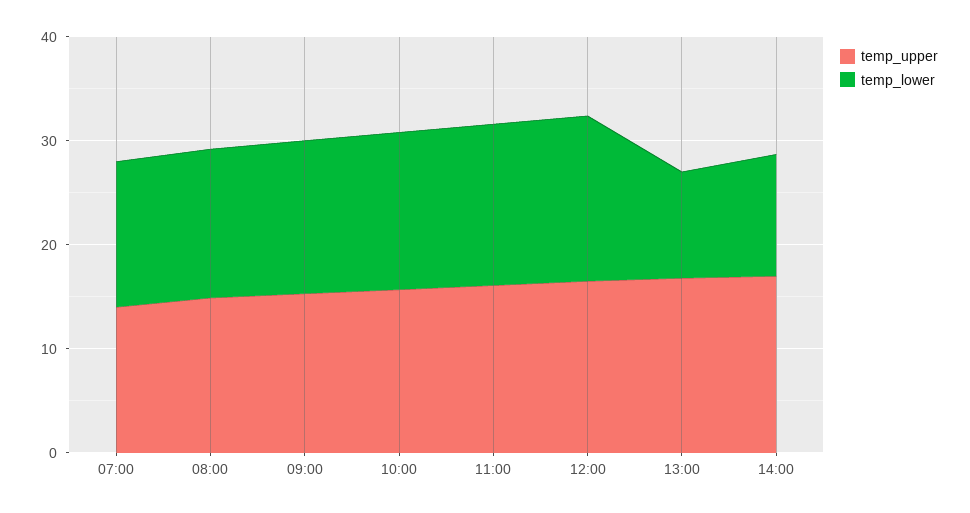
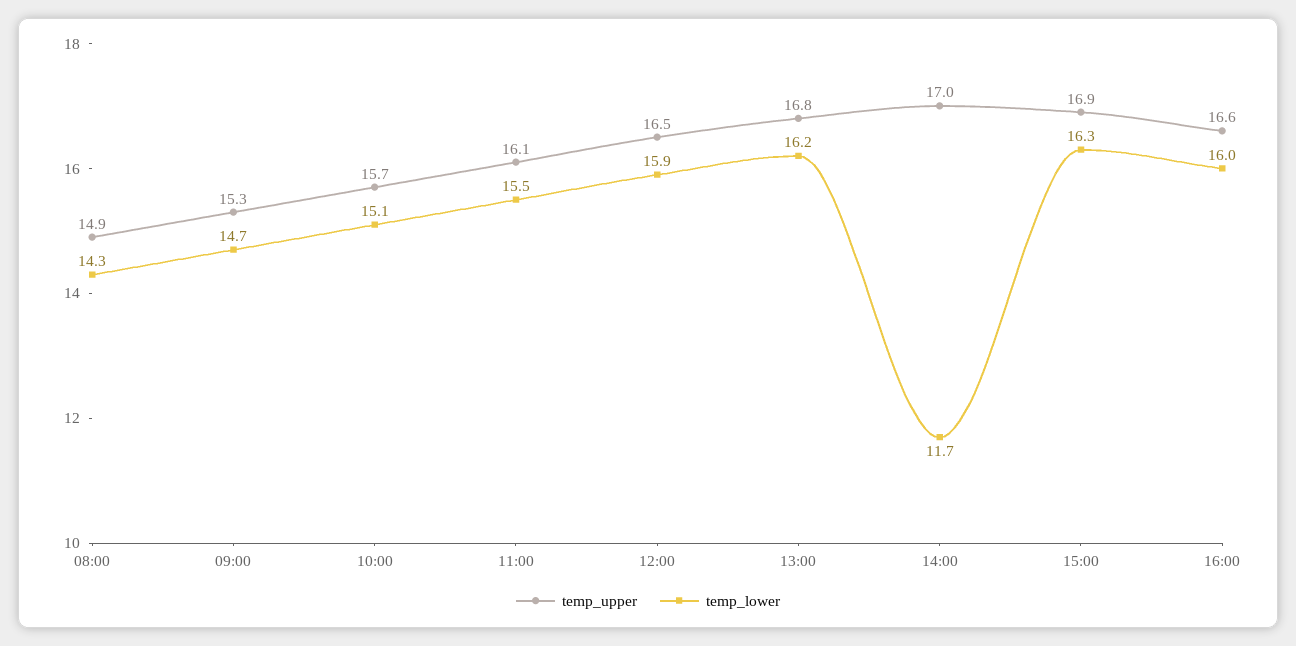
temp_upper, 07:00: 14 -> none
temp_lower, 07:00: 14 -> none
temp_lower, 13:00: 10 -> 16.2
temp_upper, 15:00: none -> 16.9
temp_lower, 15:00: none -> 16.3
temp_upper, 16:00: none -> 16.6
temp_lower, 16:00: none -> 16

